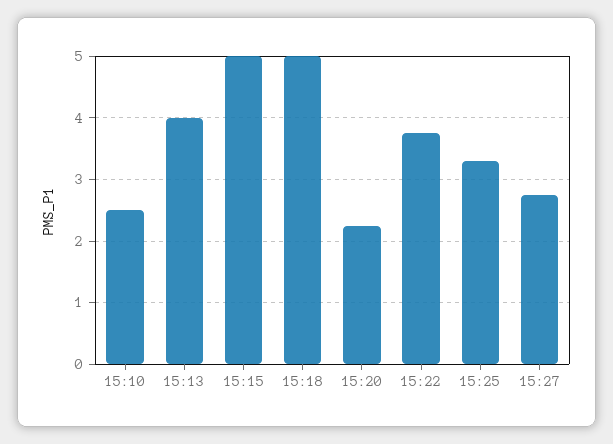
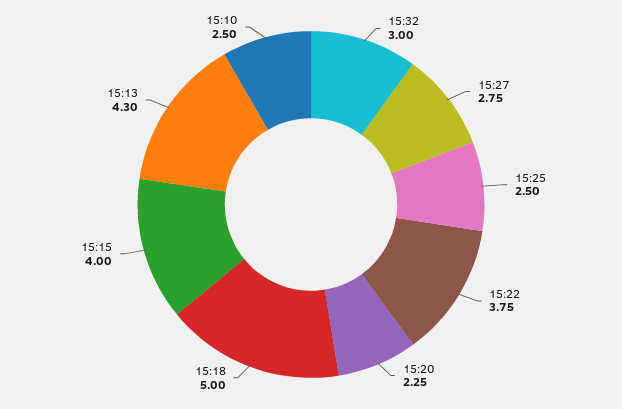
15:13: 4 -> 4.3
15:15: 5 -> 4
15:25: 3.3 -> 2.5
15:32: none -> 3

